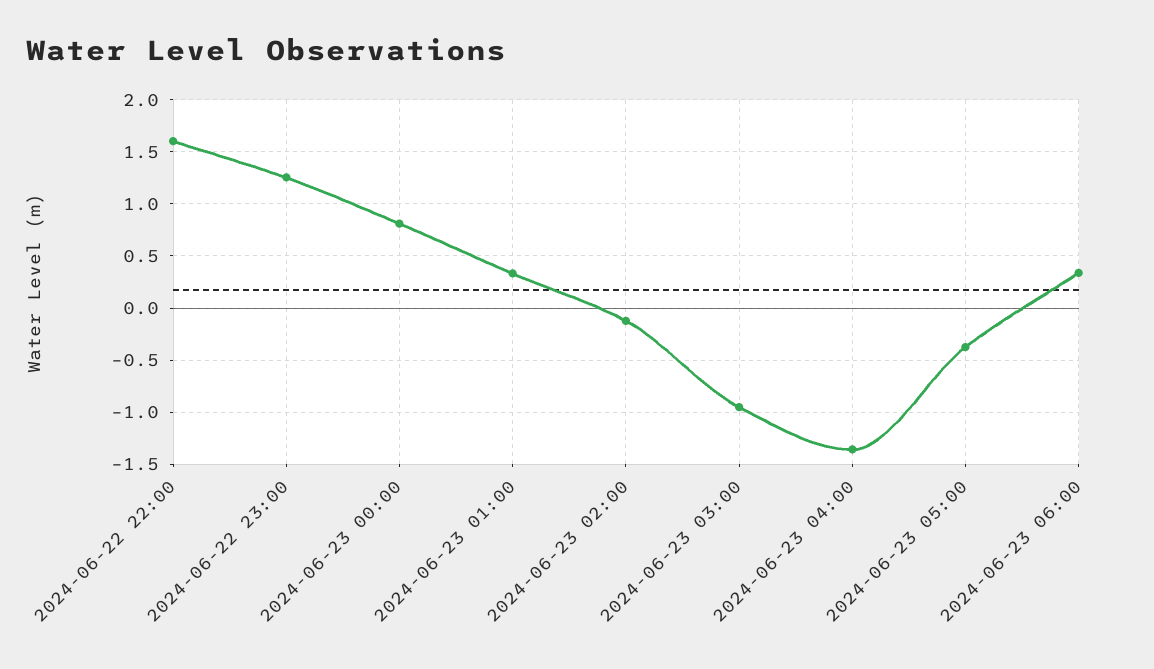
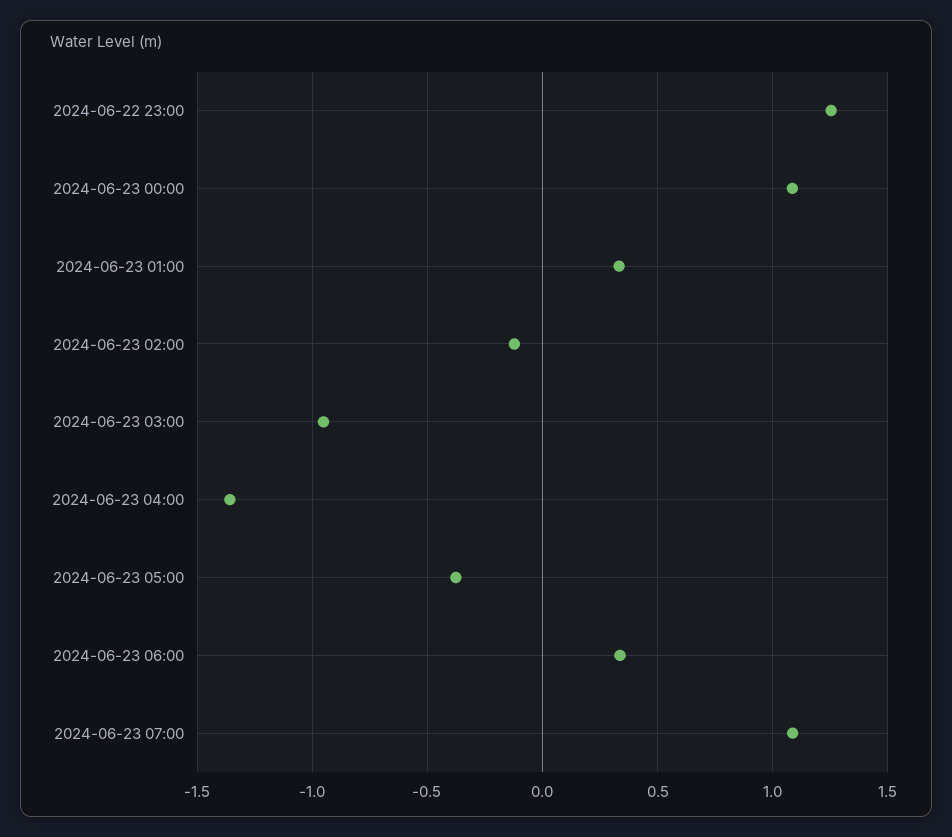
2024-06-22 22:00: 1.6 -> none
2024-06-23 00:00: 0.8 -> 1.1
2024-06-23 07:00: none -> 1.1

